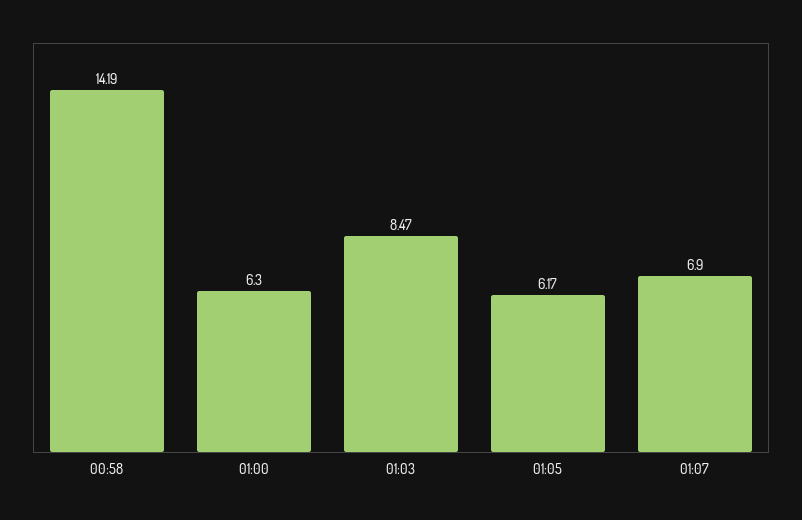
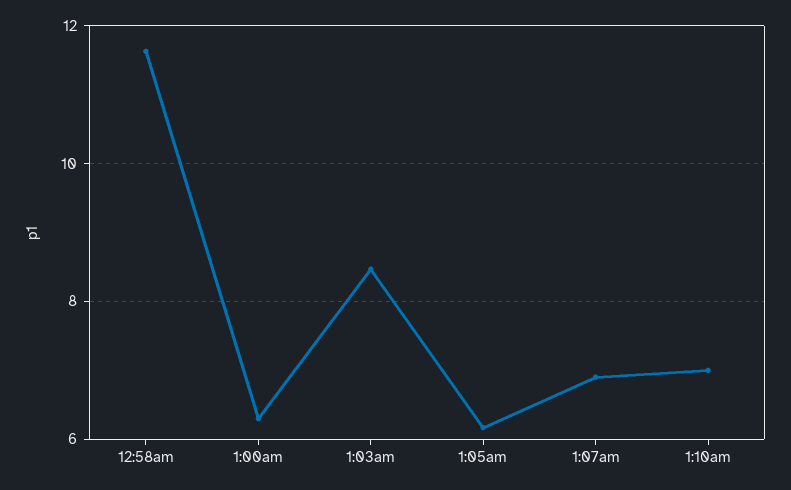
00:58: 14.19 -> 11.6
1:10am: none -> 7

